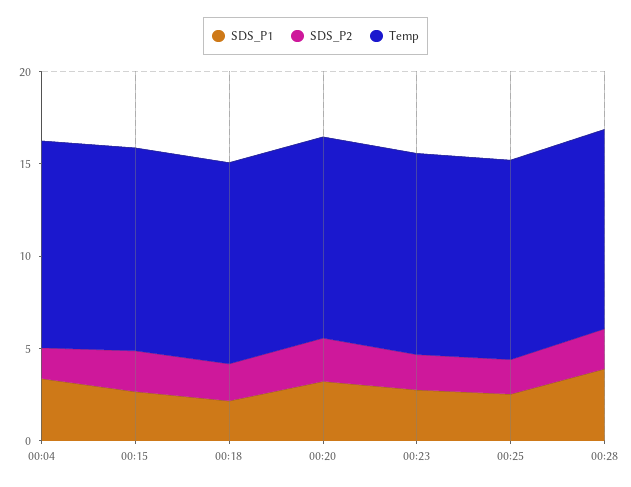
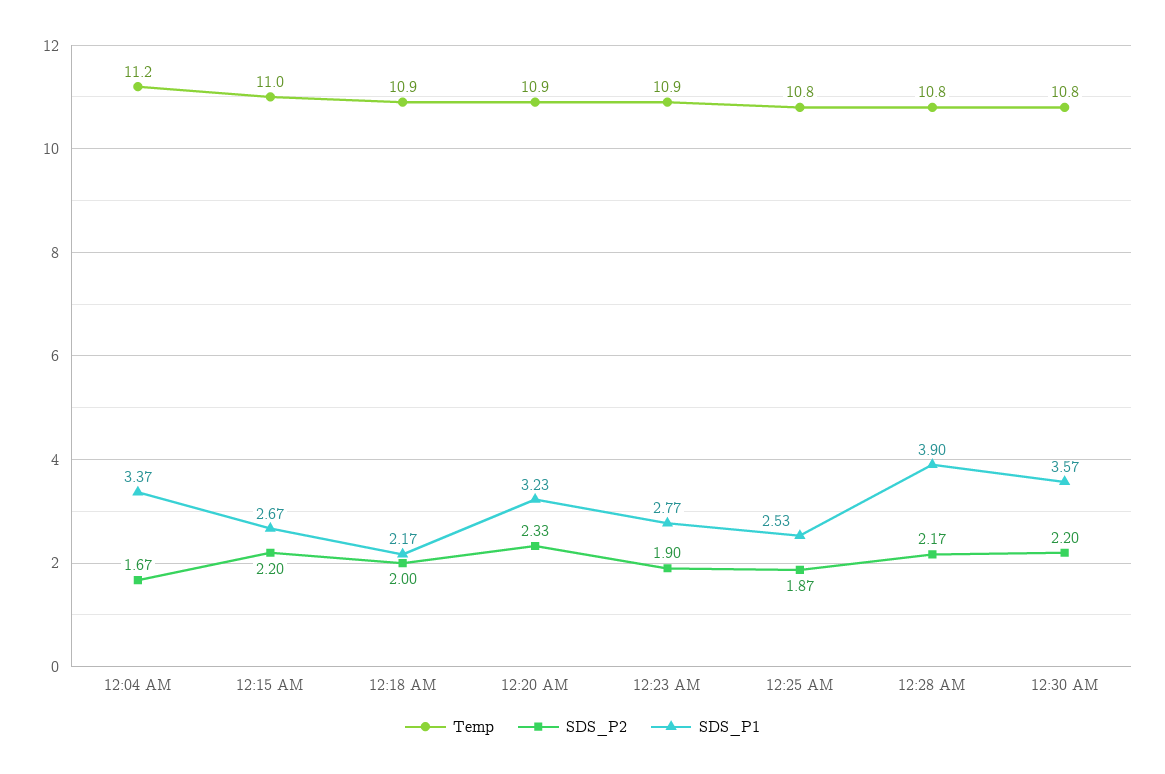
Temp, 12:30 AM: none -> 10.8
SDS_P2, 12:30 AM: none -> 2.2
SDS_P1, 12:30 AM: none -> 3.57

